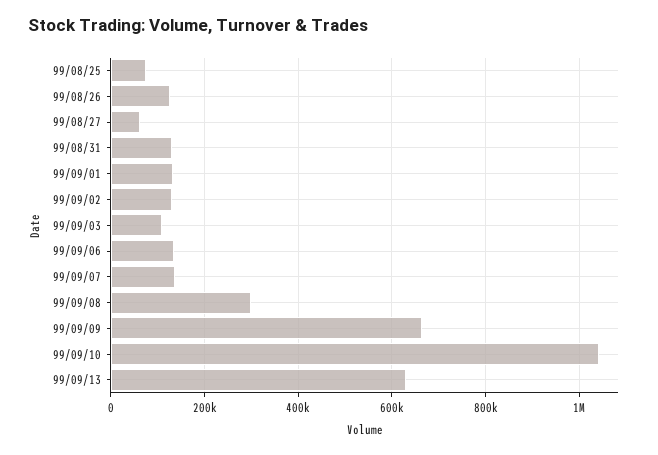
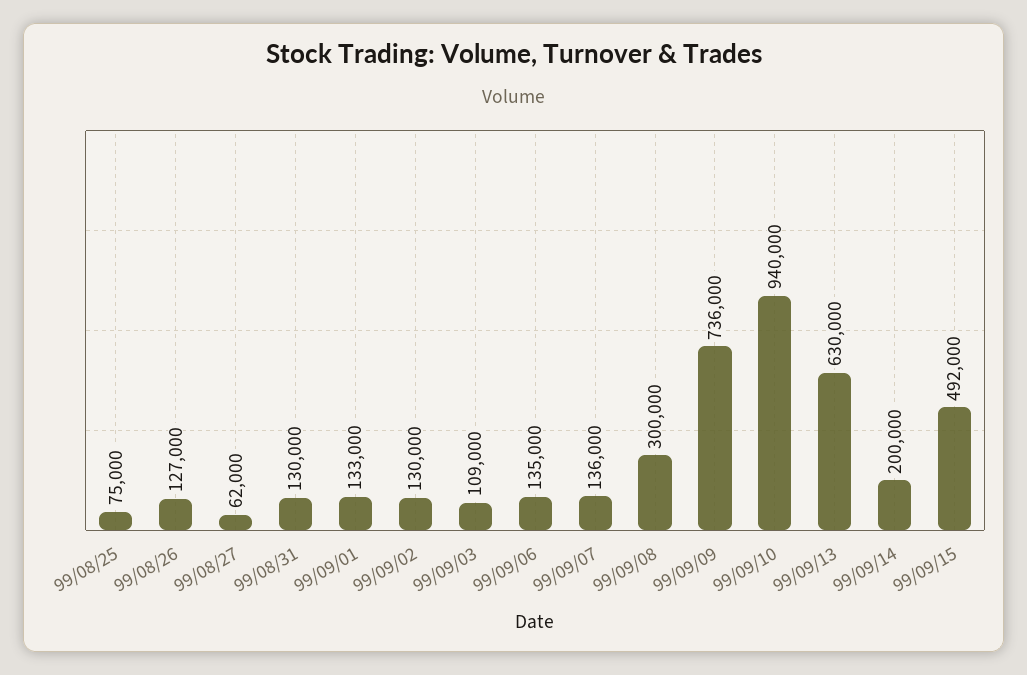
99/09/09: 660000 -> 736000
99/09/10: 1040000 -> 940000
99/09/14: none -> 200000
99/09/15: none -> 492000

